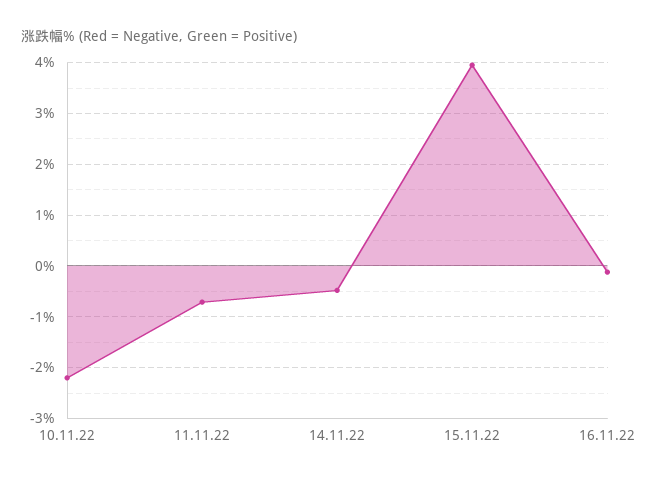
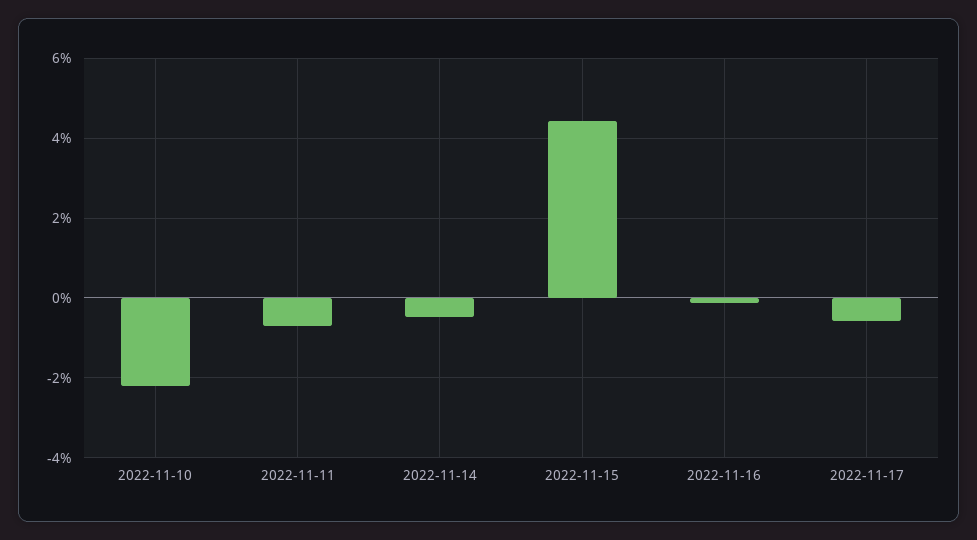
15.11.22: 4 -> 4.4
2022-11-17: none -> -0.6

